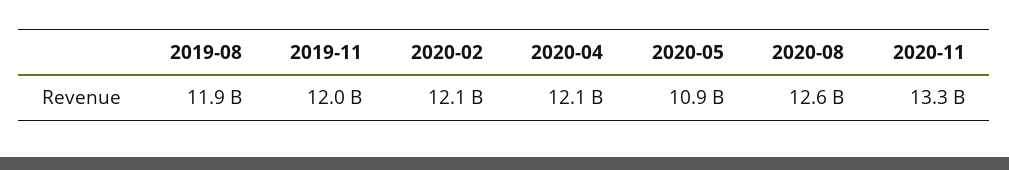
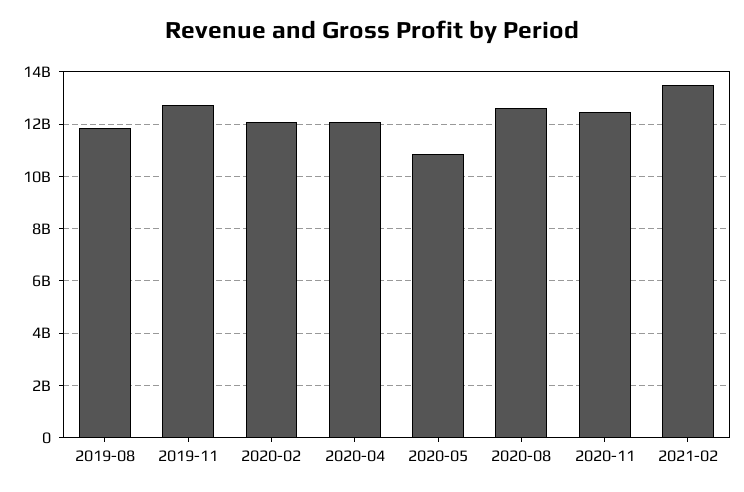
2019-11: 12000000000 -> 12750000000
2020-11: 13300000000 -> 12500000000
2021-02: none -> 13500000000

